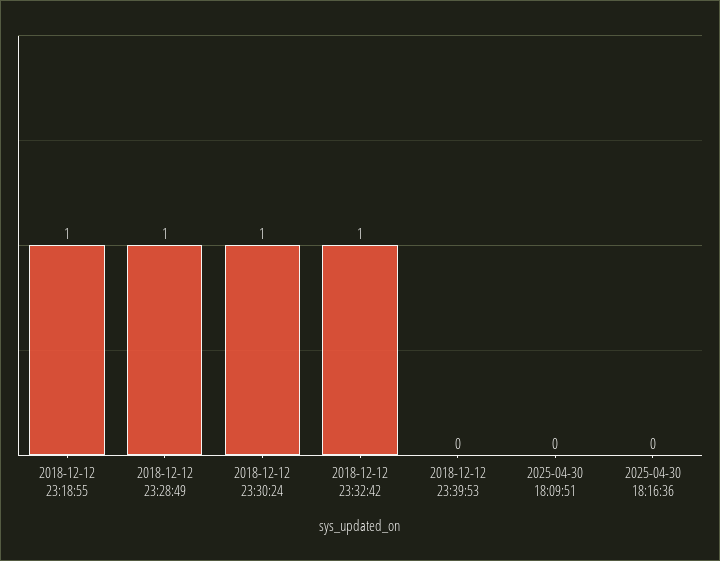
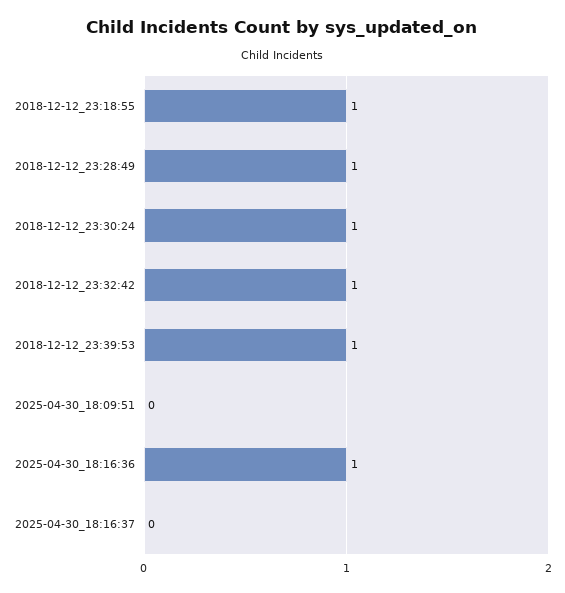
2018-12-12 23:39:53: 0 -> 1
2025-04-30 18:16:36: 0 -> 1
2025-04-30_18:16:37: none -> 0

